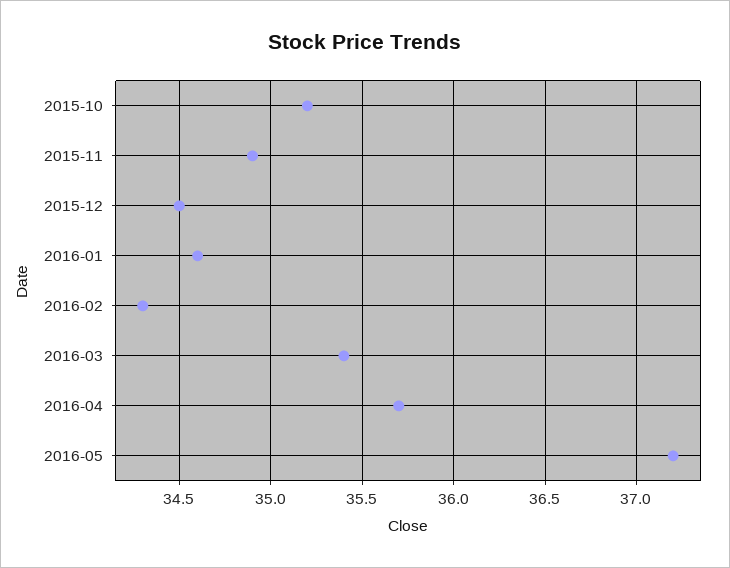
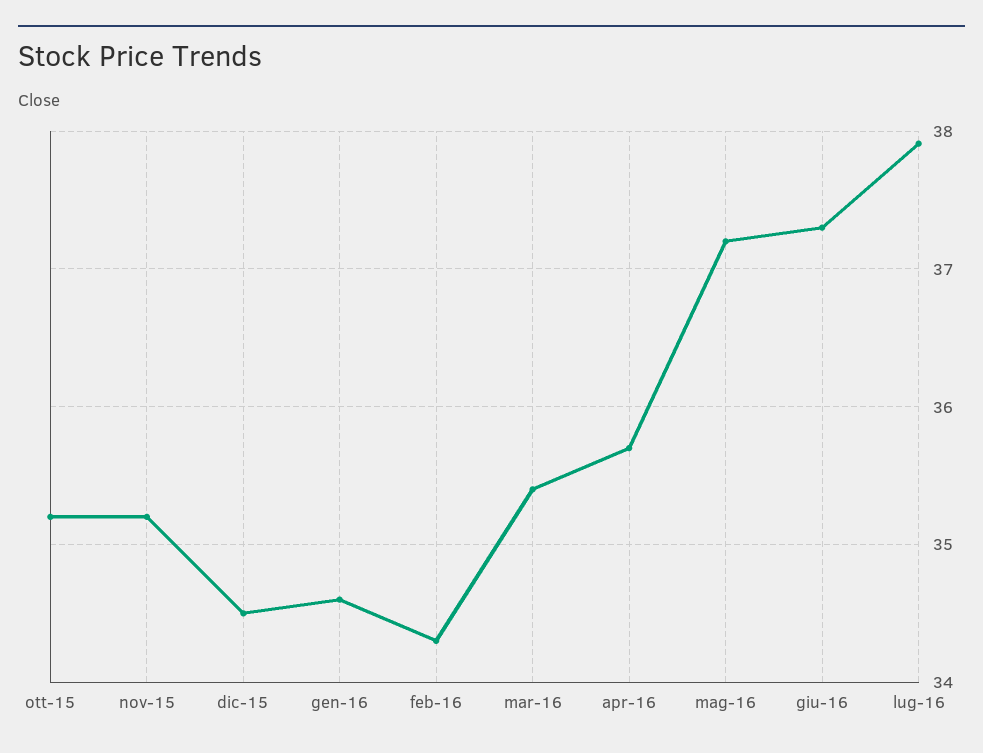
2015-11: 34.9 -> 35.2
giu-16: none -> 37.3
lug-16: none -> 37.9

